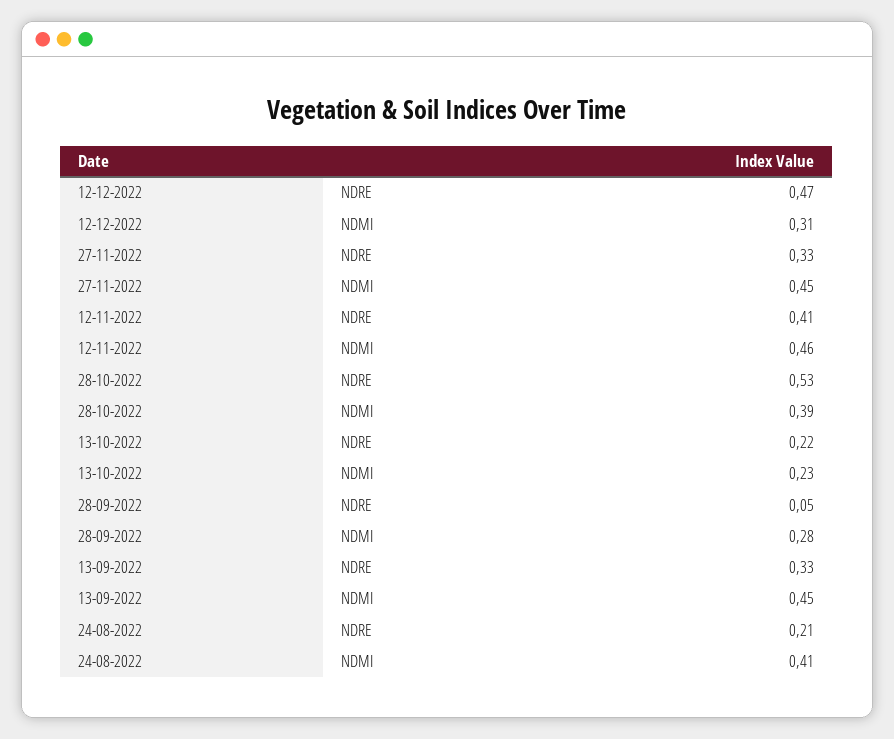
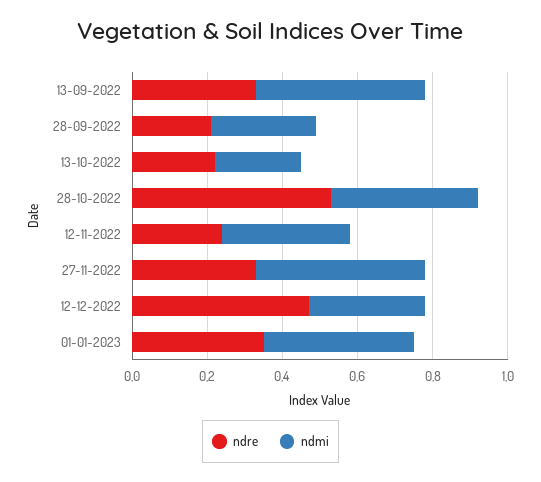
NDRE, 12-11-2022: 0.41 -> 0.25
NDMI, 12-11-2022: 0.46 -> 0.35
NDRE, 28-09-2022: 0.05 -> 0.2
NDRE, 24-08-2022: 0.21 -> none
NDMI, 24-08-2022: 0.41 -> none
NDRE, 01-01-2023: none -> 0.35
NDMI, 01-01-2023: none -> 0.4

